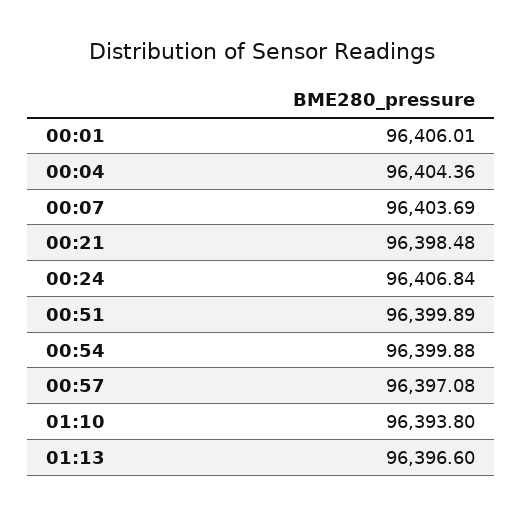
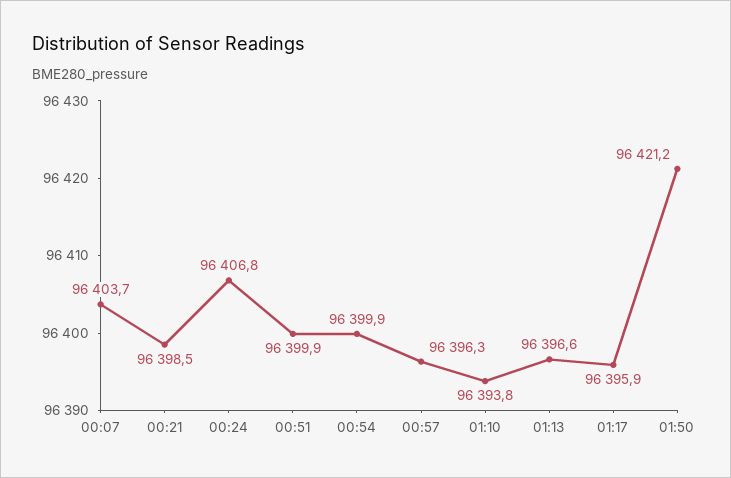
00:01: 96406.01 -> none
00:04: 96404.36 -> none
00:57: 96397.08 -> 96396.3
01:17: none -> 96395.9
01:50: none -> 96421.2

